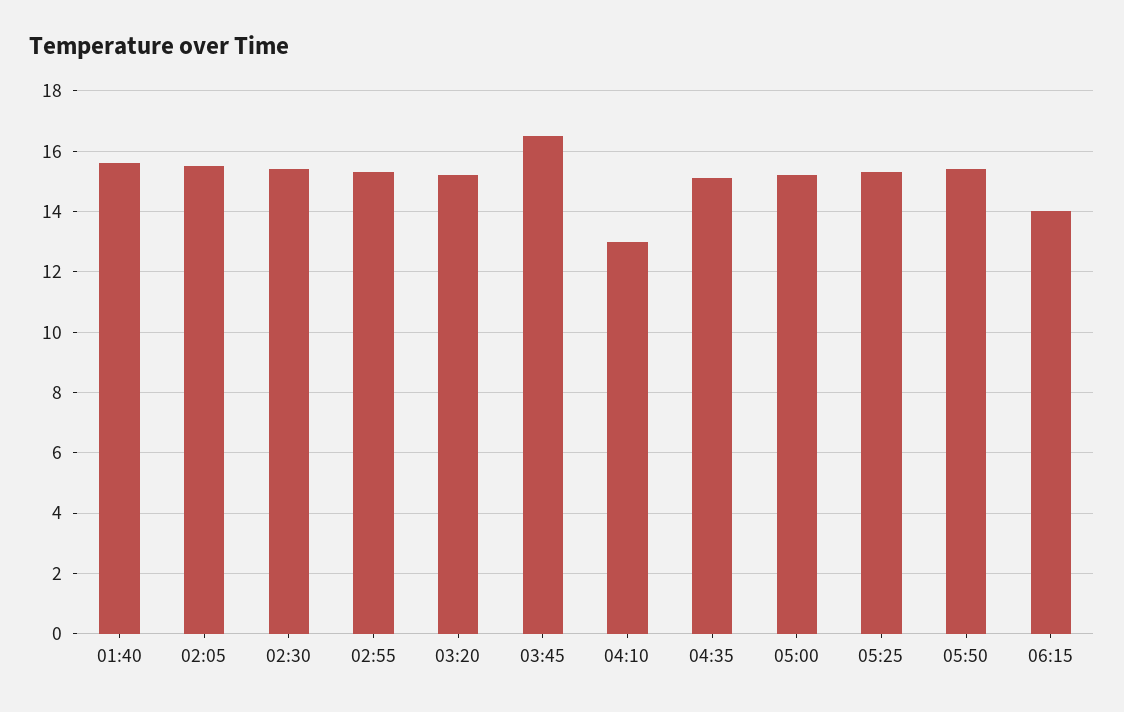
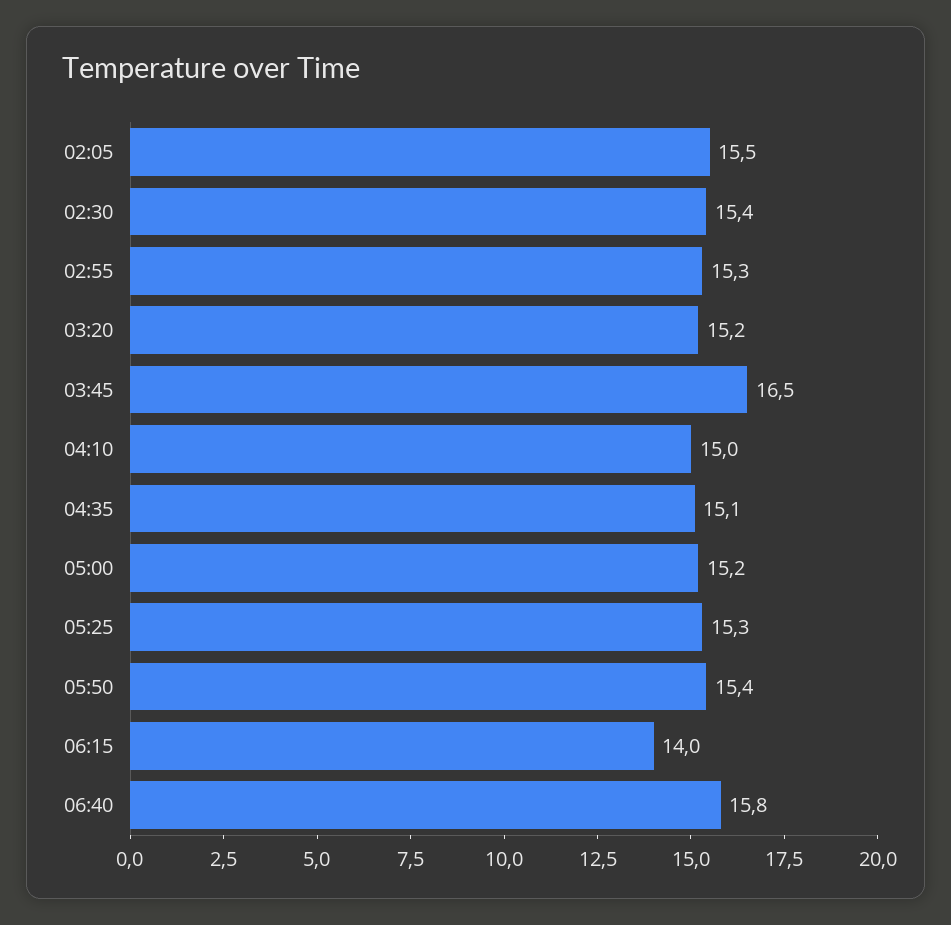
01:40: 15.5 -> none
04:10: 13 -> 15
06:40: none -> 15.8

